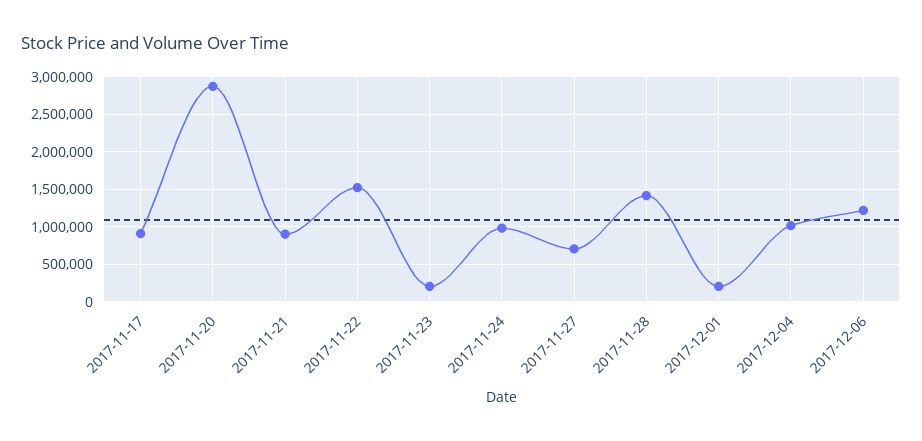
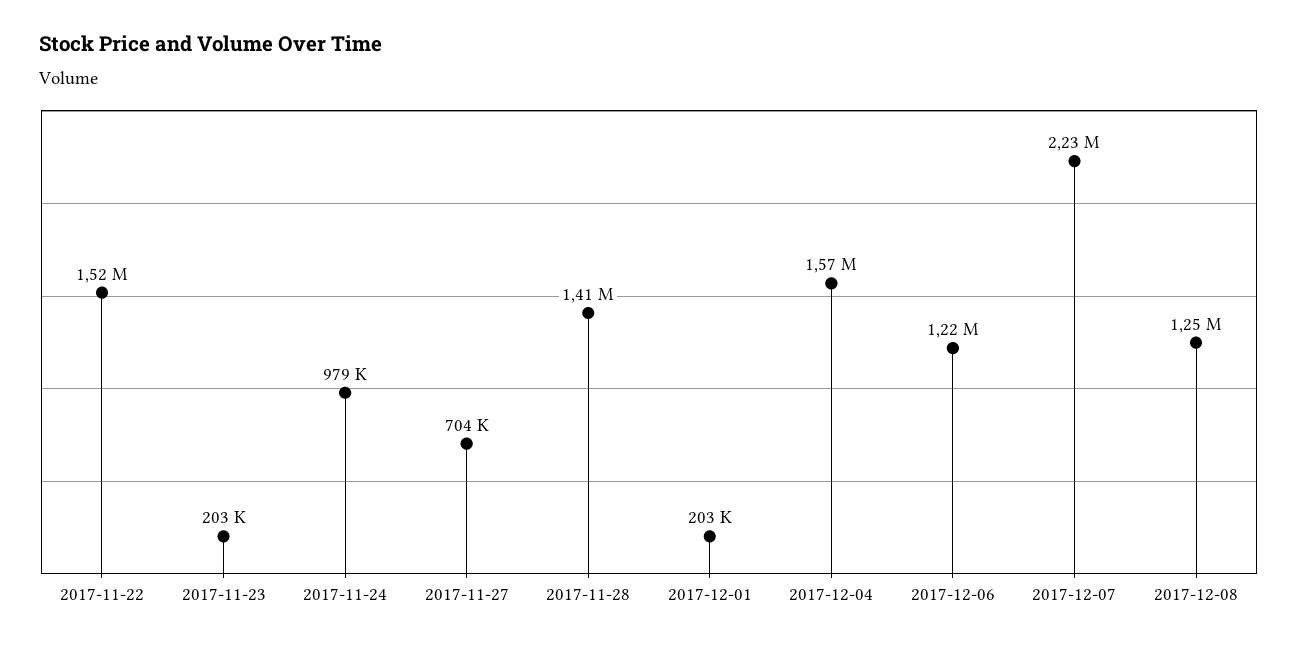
2017-11-17: 900000 -> none
2017-11-20: 2900000 -> none
2017-11-21: 900000 -> none
2017-12-04: 1000000 -> 1570000
2017-12-07: none -> 2230000
2017-12-08: none -> 1250000

